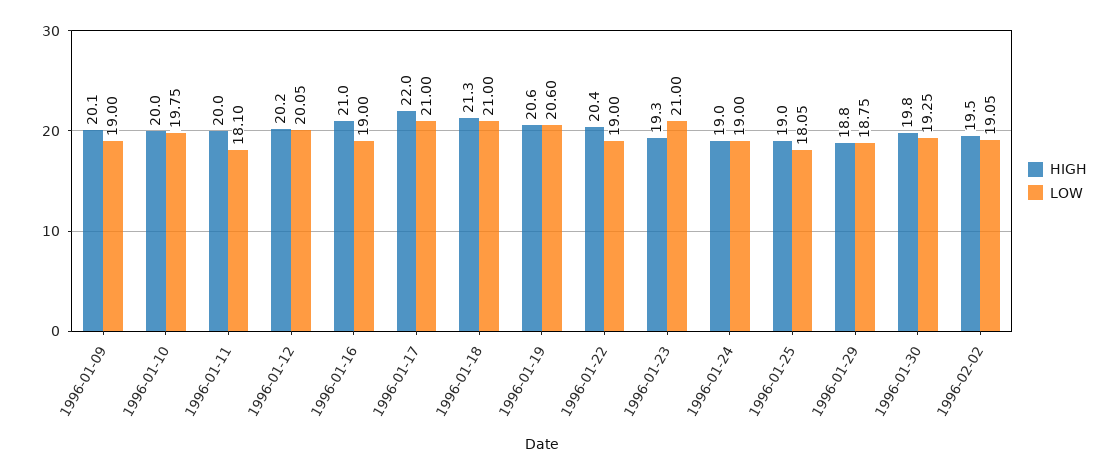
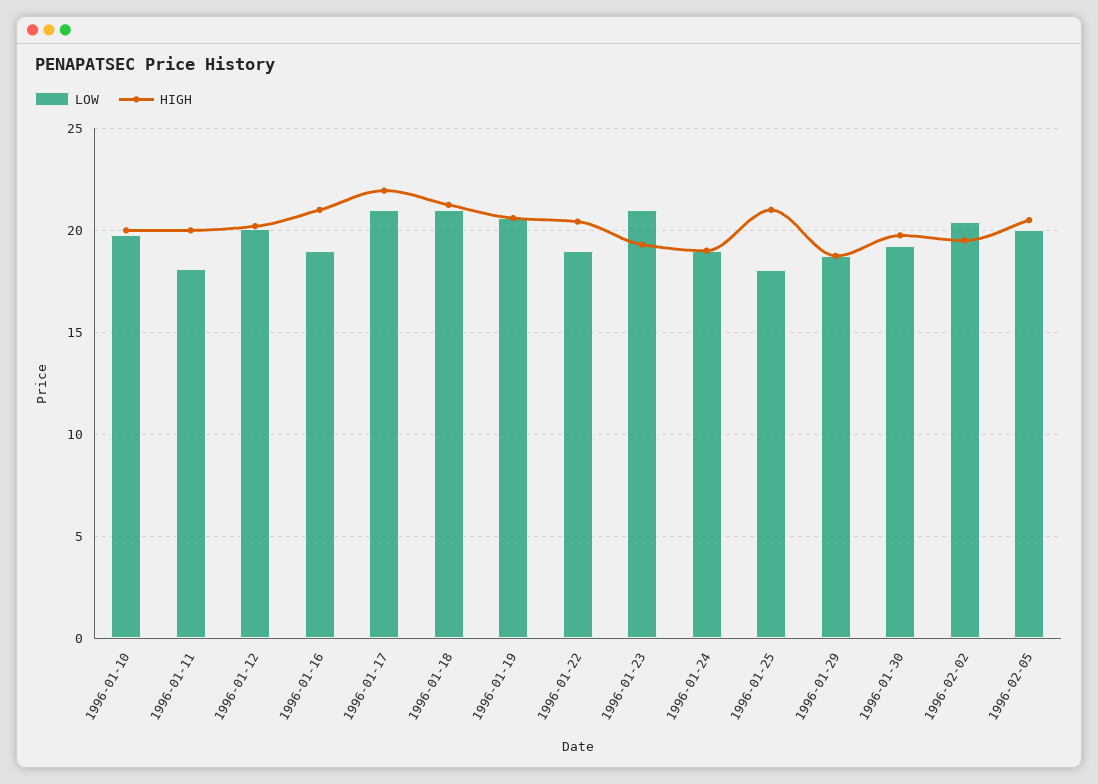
HIGH, 1996-01-09: 20.1 -> none
LOW, 1996-01-09: 19 -> none
HIGH, 1996-01-25: 19 -> 21
LOW, 1996-02-02: 19.05 -> 20.5
LOW, 1996-02-05: none -> 20
HIGH, 1996-02-05: none -> 20.5

